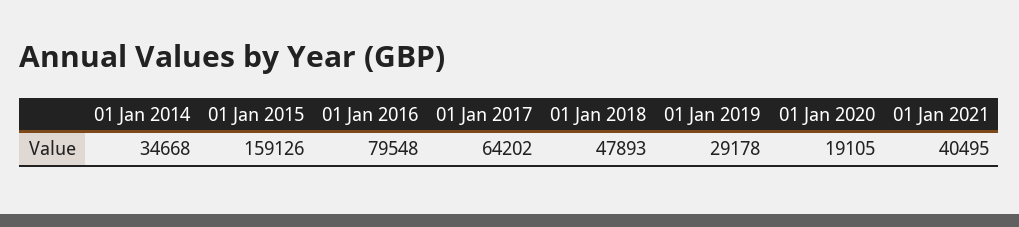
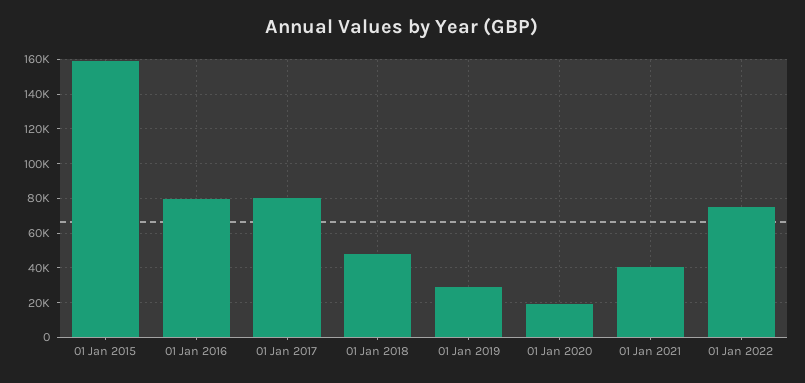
01 Jan 2014: 34668 -> none
01 Jan 2017: 64202 -> 80000
01 Jan 2022: none -> 75000

